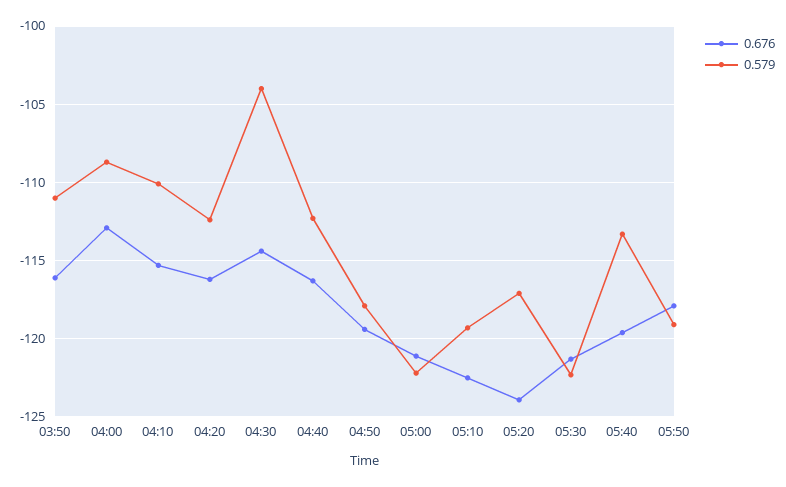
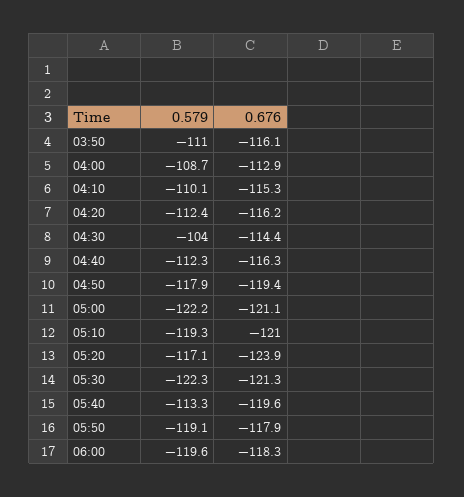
0.676, 05:10: -122.5 -> -121
0.579, 06:00: none -> -119.6
0.676, 06:00: none -> -118.3

